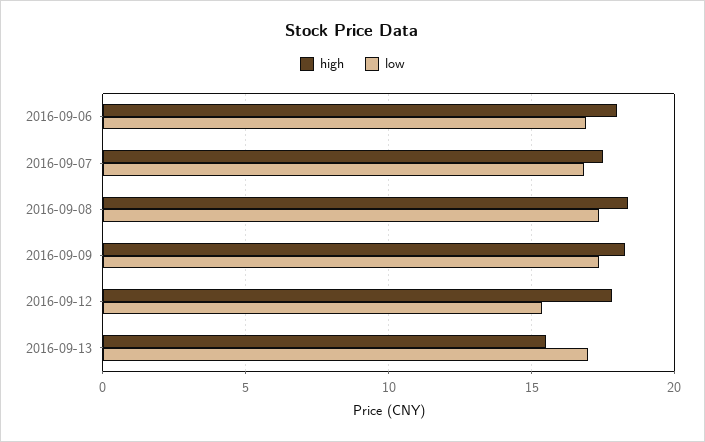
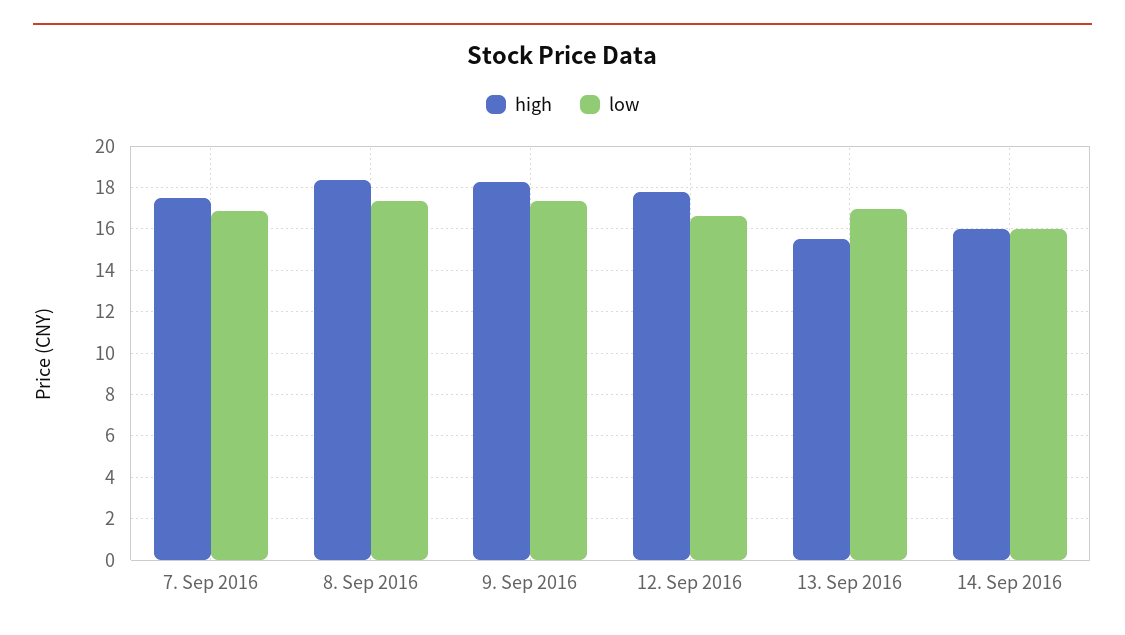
high, 2016-09-06: 18 -> none
low, 2016-09-06: 17 -> none
low, 2016-09-12: 15.5 -> 16.5
high, 14. Sep 2016: none -> 16
low, 14. Sep 2016: none -> 16

